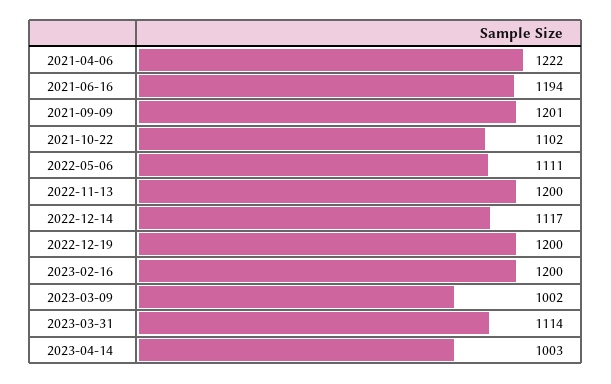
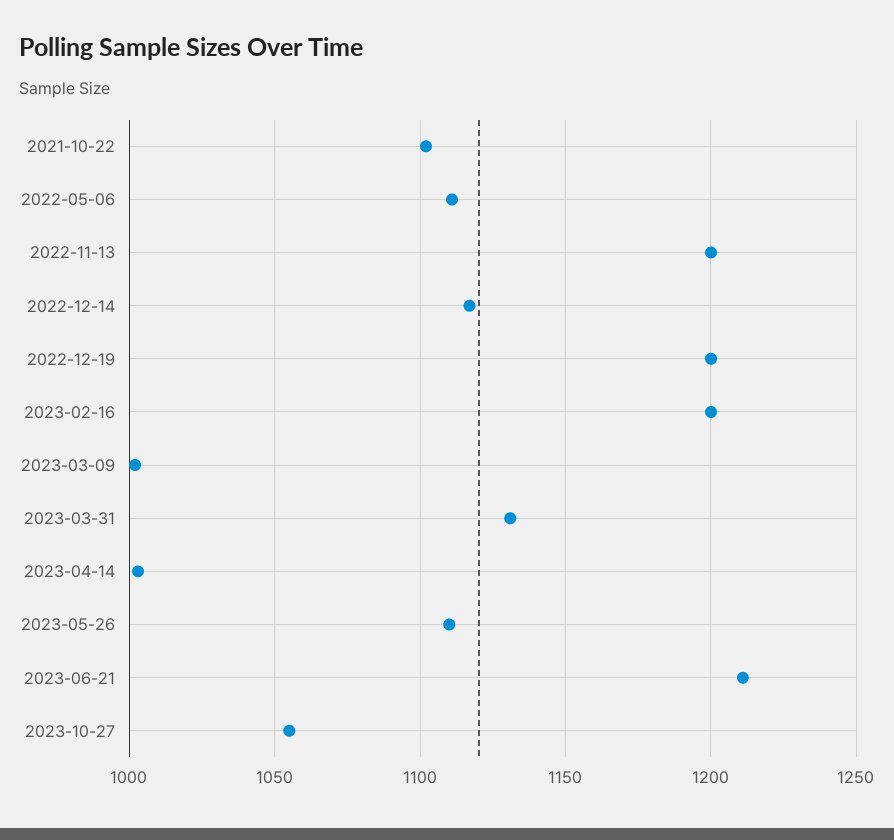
2021-04-06: 1222 -> none
2021-06-16: 1194 -> none
2021-09-09: 1201 -> none
2023-03-31: 1114 -> 1130
2023-05-26: none -> 1110
2023-06-21: none -> 1210
2023-10-27: none -> 1055

